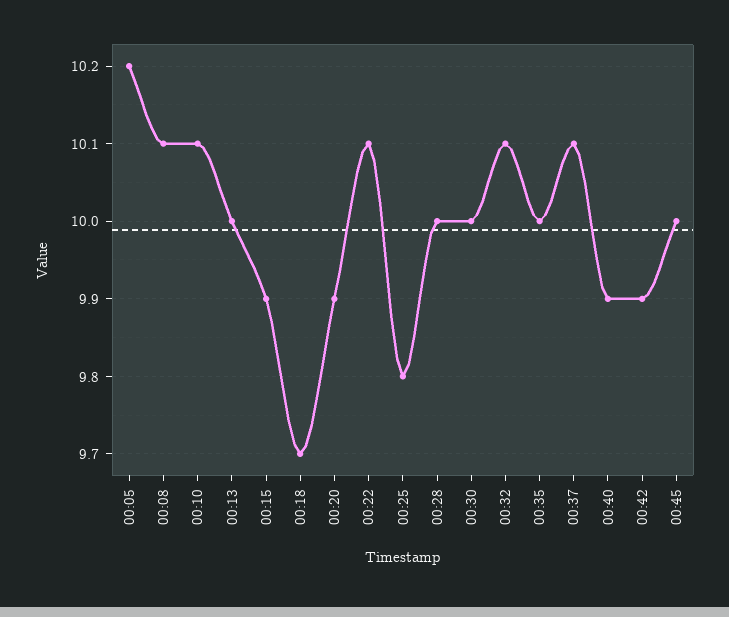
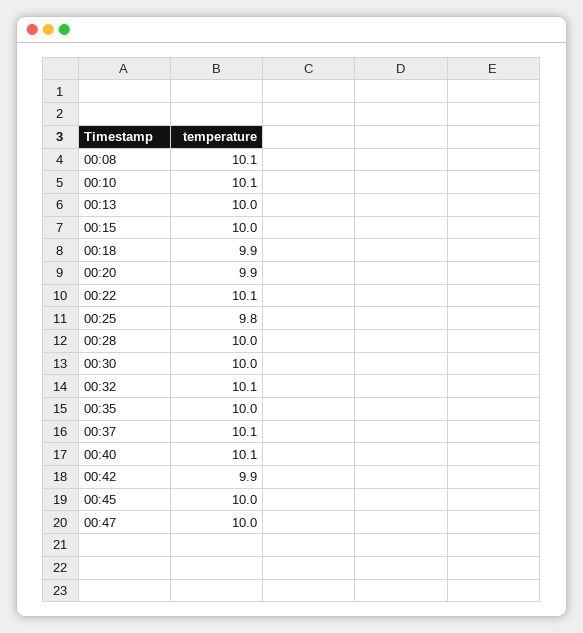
00:05: 10.2 -> none
00:15: 9.9 -> 10
00:18: 9.7 -> 9.9
00:40: 9.9 -> 10.1
00:47: none -> 10

